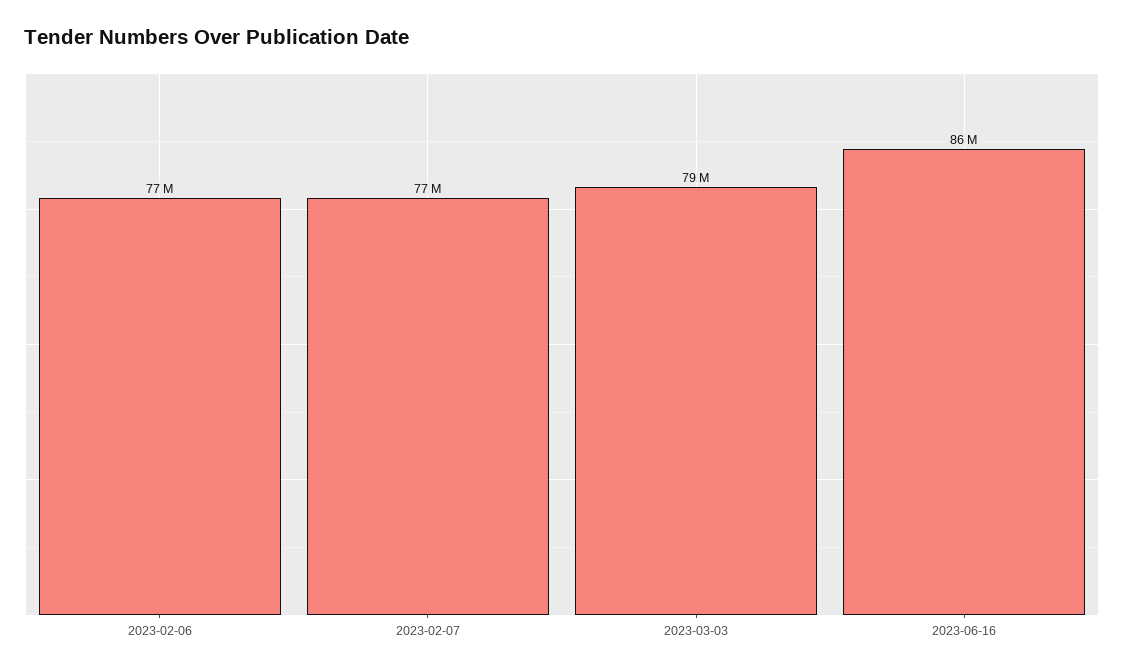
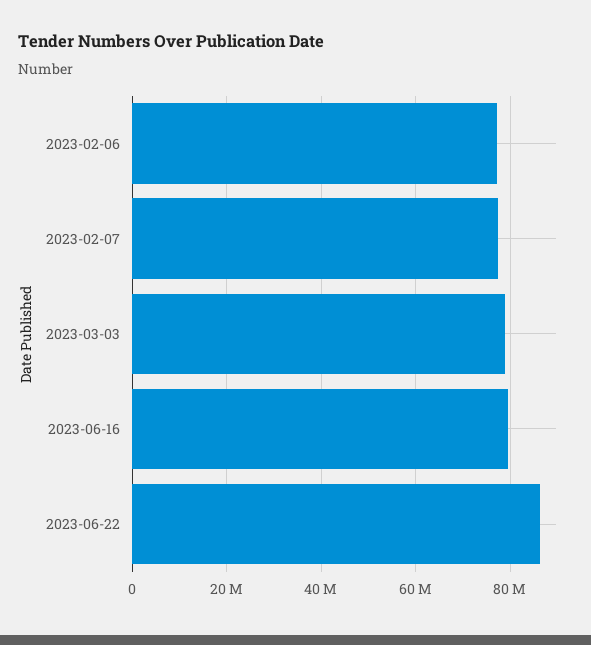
2023-06-16: 86000000 -> 80000000
2023-06-22: none -> 86000000

